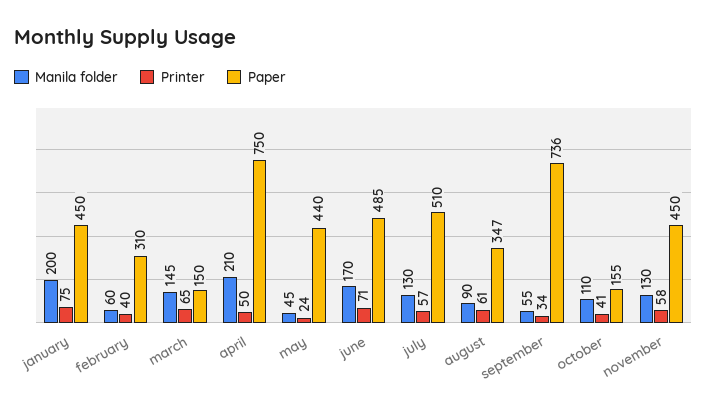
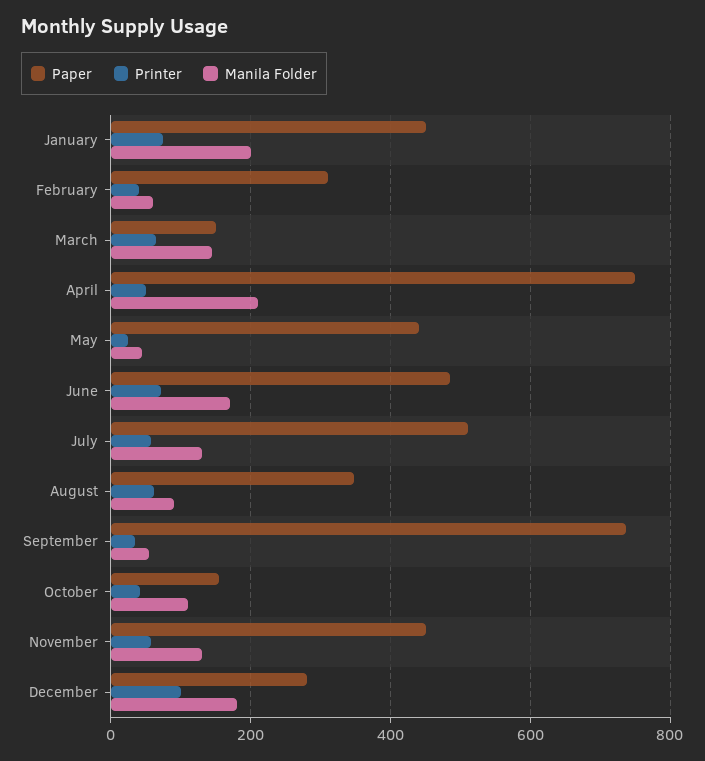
Paper, December: none -> 280
Printer, December: none -> 100
Manila folder, December: none -> 180

